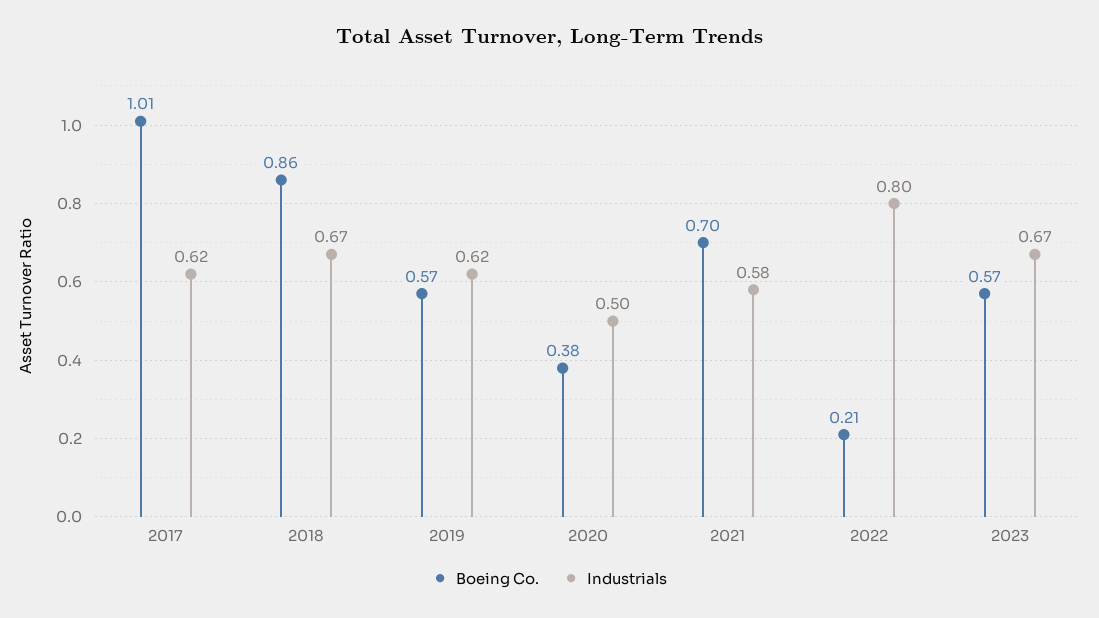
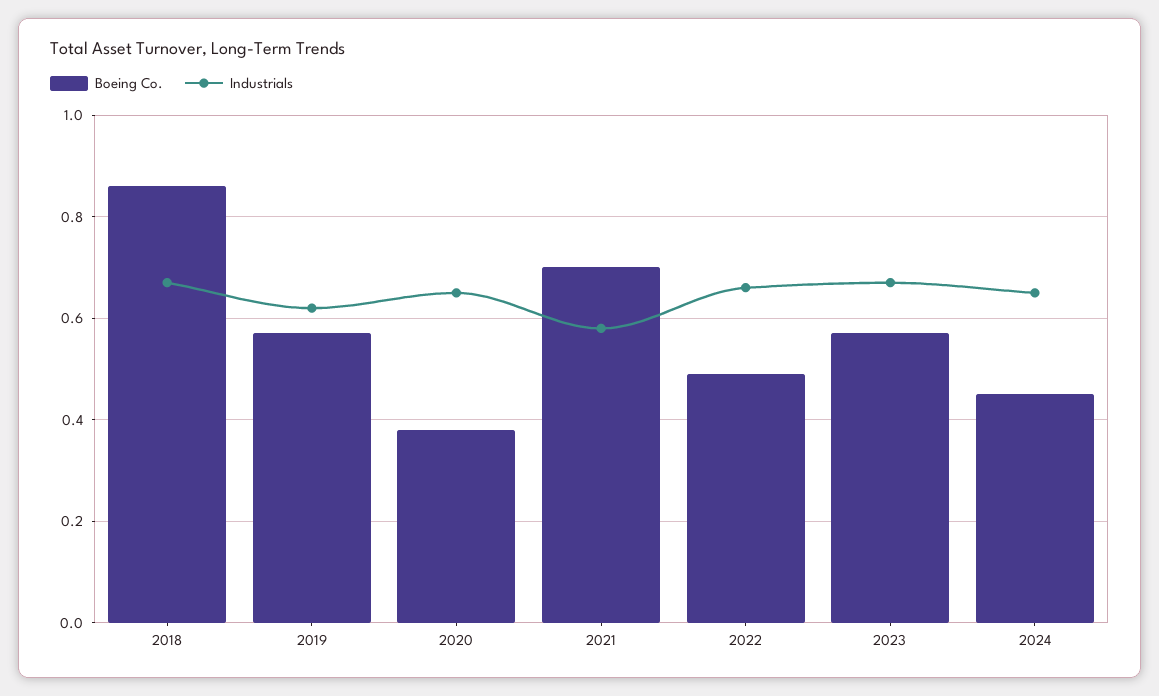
Boeing Co., 2017: 1.01 -> none
Industrials, 2017: 0.62 -> none
Industrials, 2020: 0.5 -> 0.65
Boeing Co., 2022: 0.21 -> 0.5
Industrials, 2022: 0.8 -> 0.65
Boeing Co., 2024: none -> 0.45
Industrials, 2024: none -> 0.65

